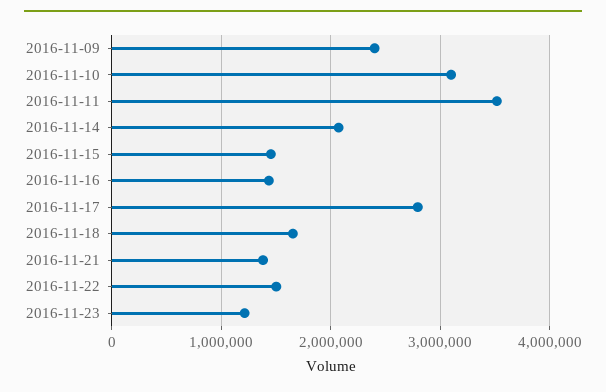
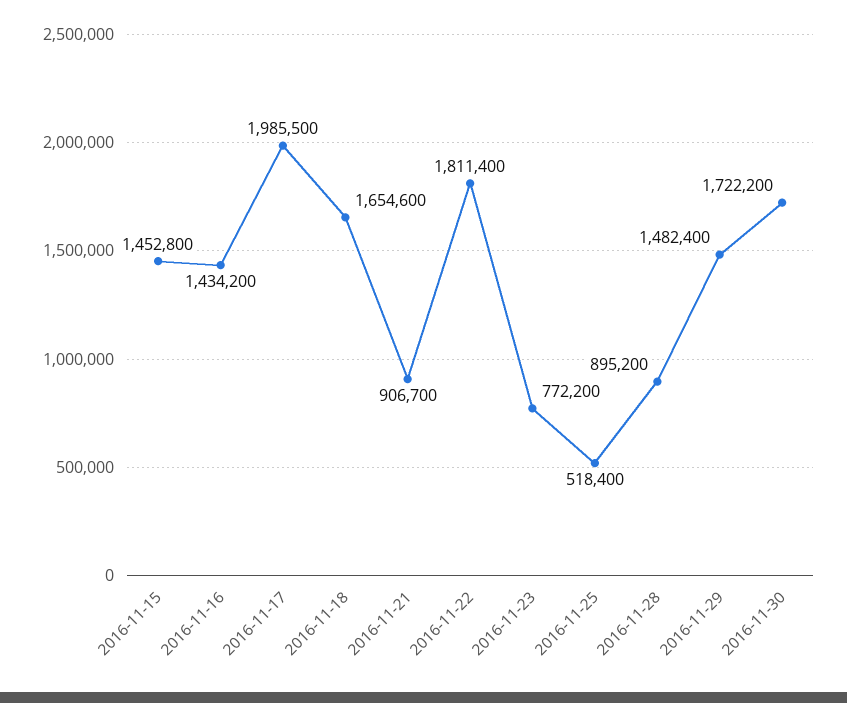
2016-11-09: 2400000 -> none
2016-11-10: 3100000 -> none
2016-11-11: 3500000 -> none
2016-11-14: 2100000 -> none
2016-11-17: 2800000 -> 1985500
2016-11-21: 1400000 -> 906700
2016-11-22: 1500000 -> 1811400
2016-11-23: 1200000 -> 772200
2016-11-25: none -> 518400
2016-11-28: none -> 895200
2016-11-29: none -> 1482400
2016-11-30: none -> 1722200

